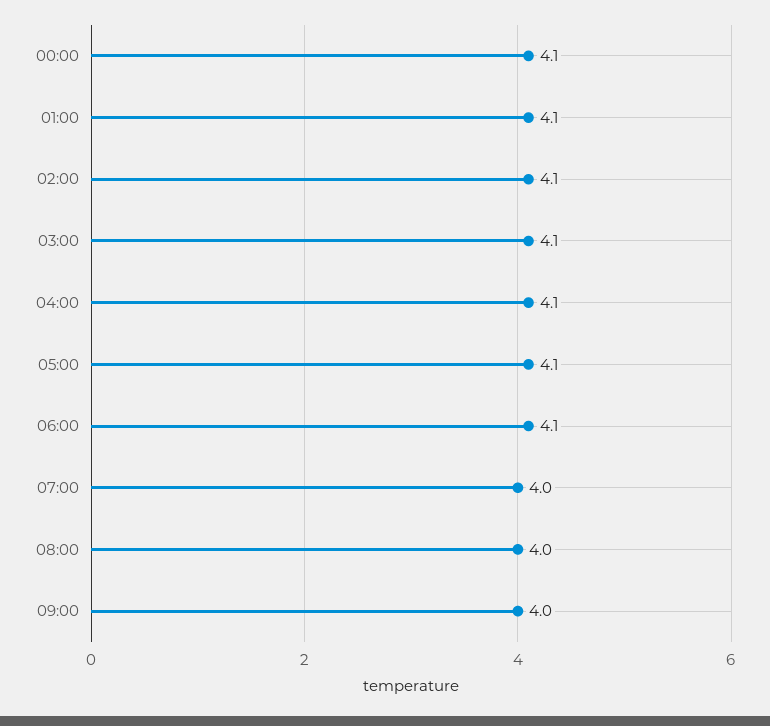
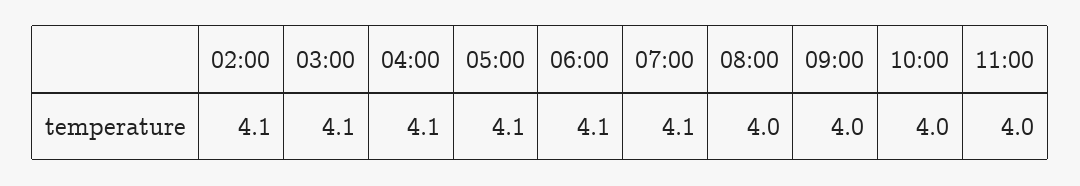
00:00: 4.1 -> none
01:00: 4.1 -> none
07:00: 4 -> 4.1
10:00: none -> 4
11:00: none -> 4

